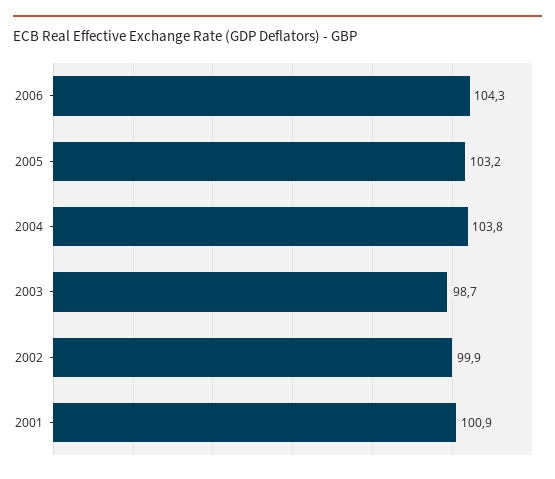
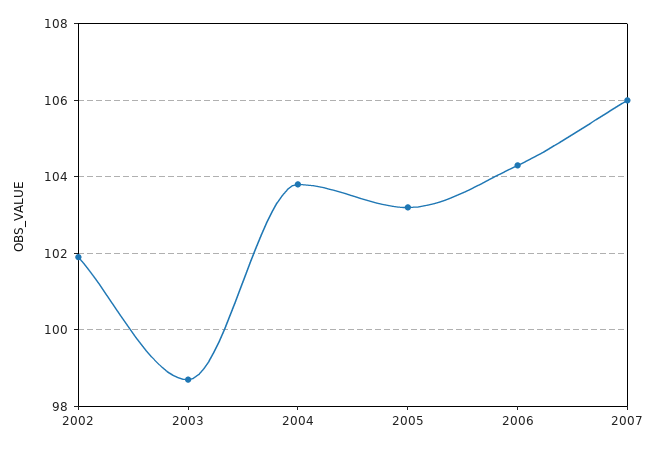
2002: 99.9 -> 102
2001: 100.9 -> none
2007: none -> 106

